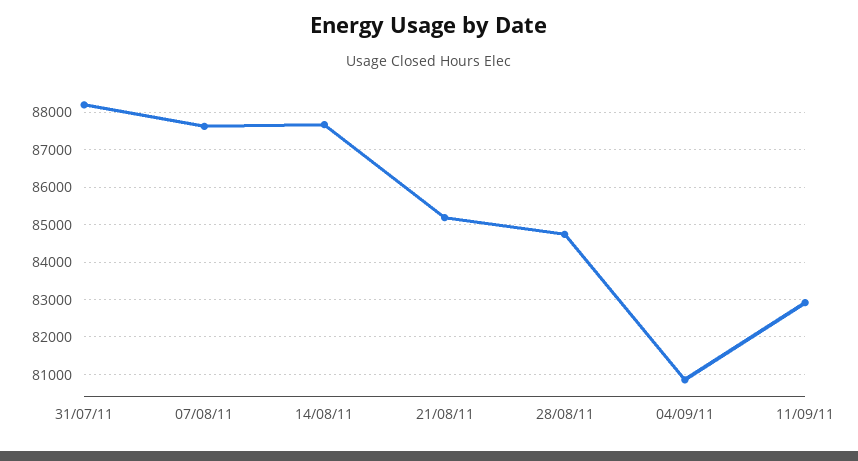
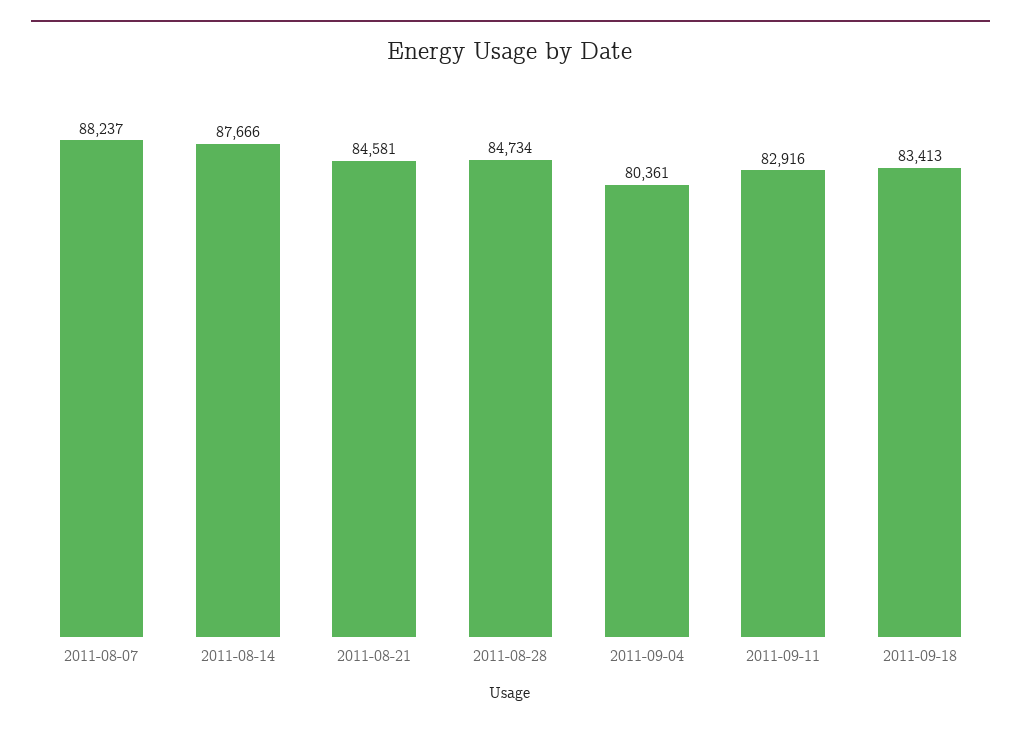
31/07/11: 88200 -> none
07/08/11: 87600 -> 88237
21/08/11: 85200 -> 84581
04/09/11: 80800 -> 80361
2011-09-18: none -> 83413

